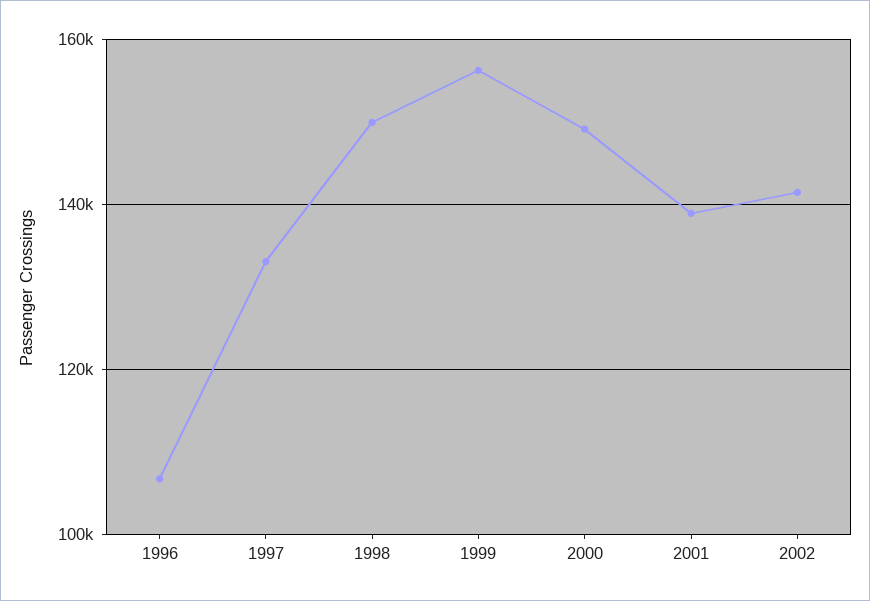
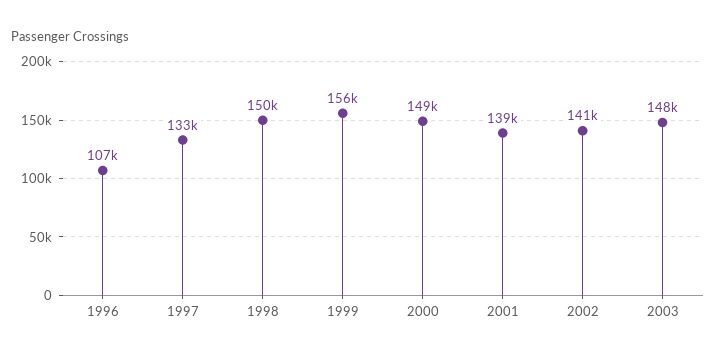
2003: none -> 148000

